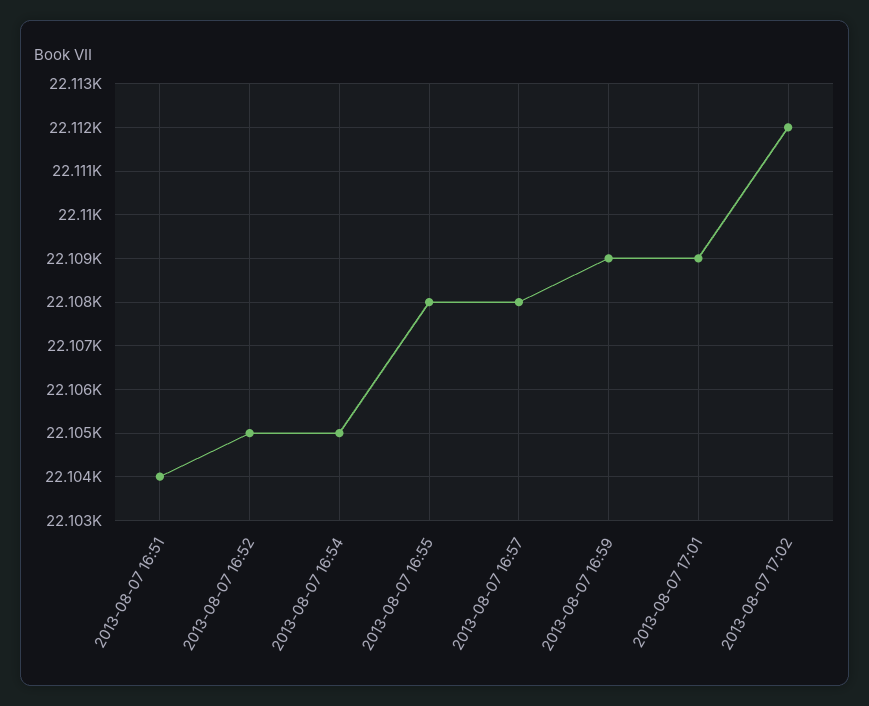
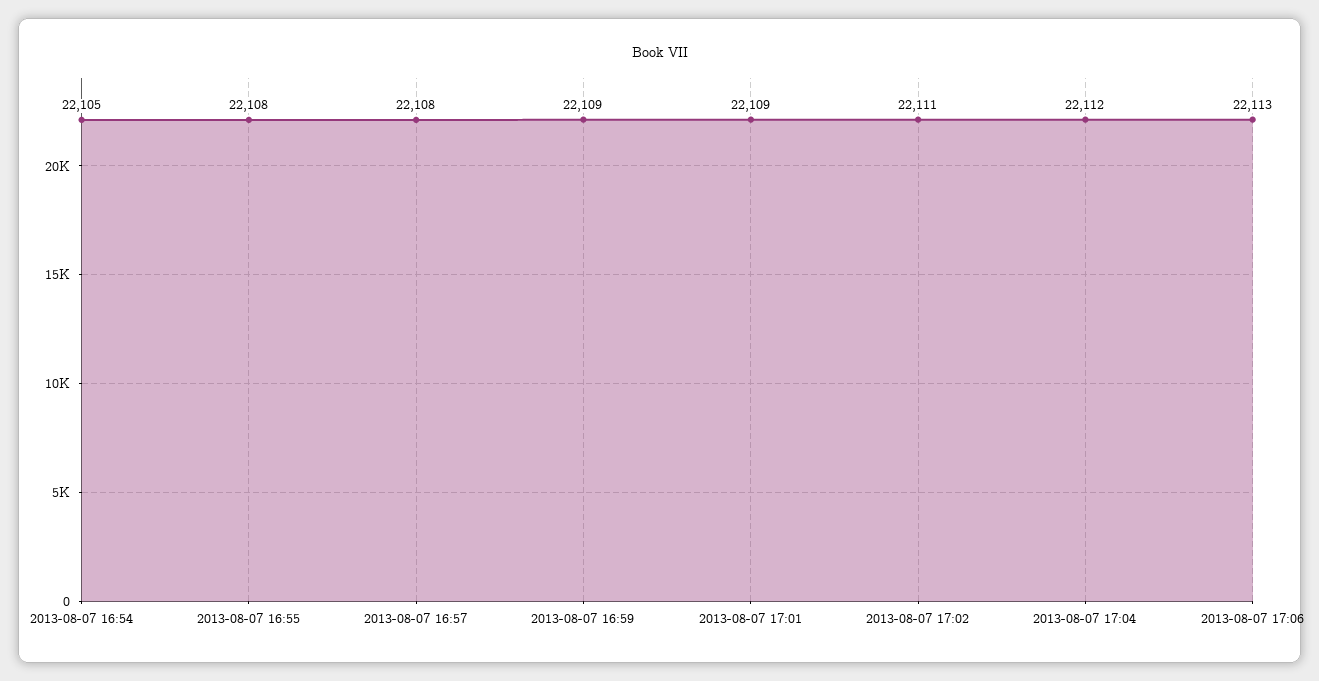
2013-08-07 16:51: 22104 -> none
2013-08-07 16:52: 22105 -> none
2013-08-07 17:02: 22112 -> 22111
2013-08-07 17:04: none -> 22112
2013-08-07 17:06: none -> 22113

